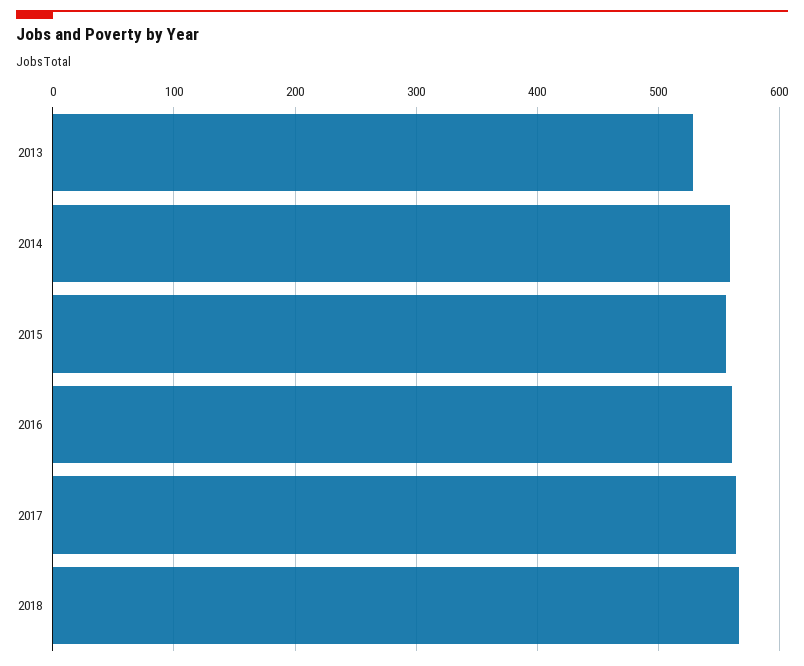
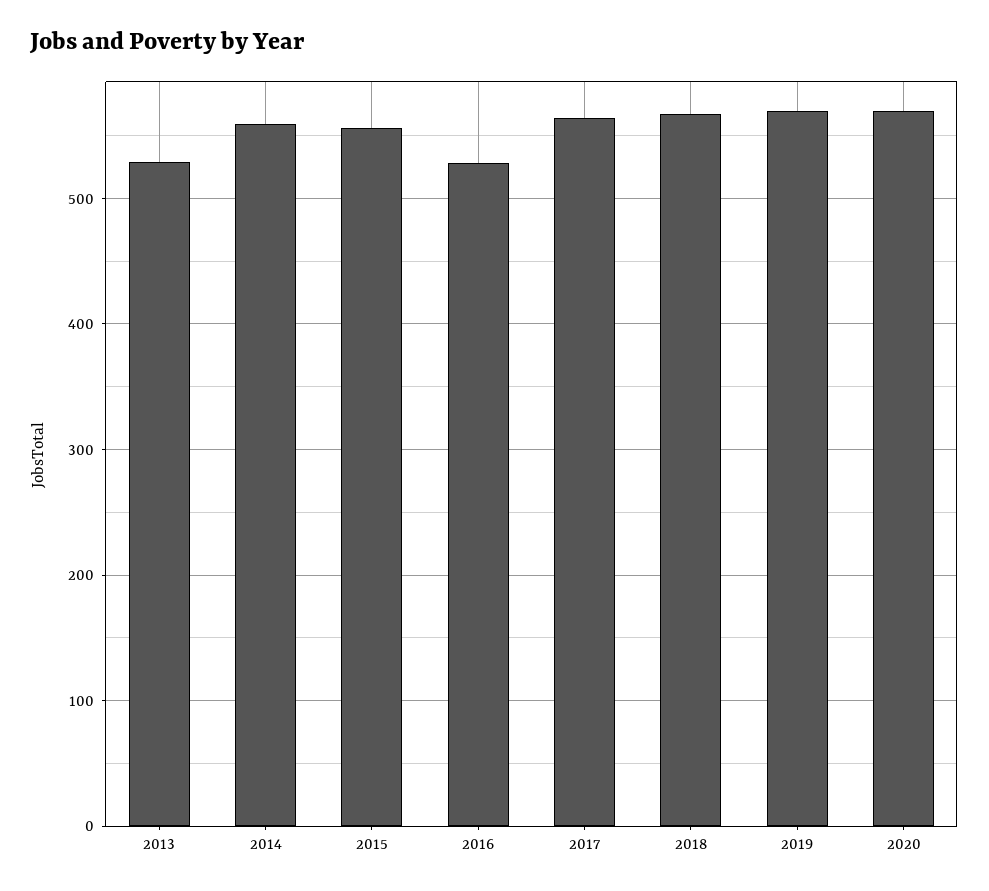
2016: 560 -> 530
2019: none -> 570
2020: none -> 570

